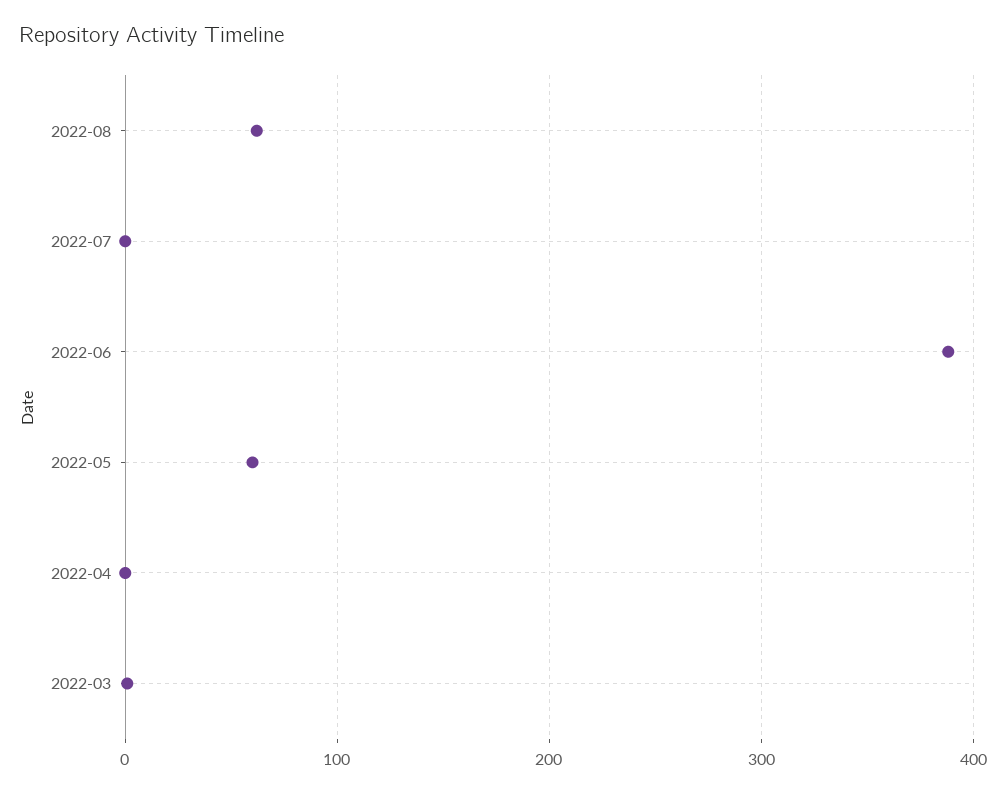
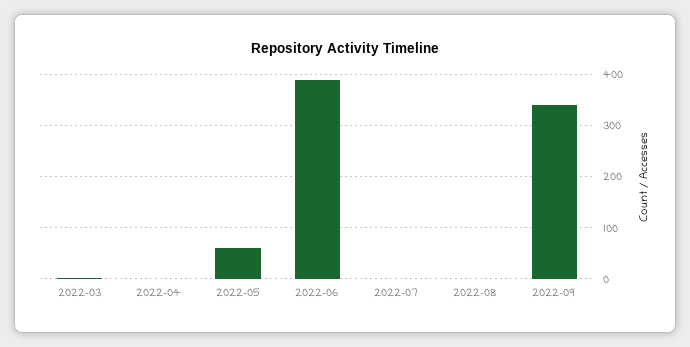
2022-08: 60 -> 0
2022-09: none -> 340

